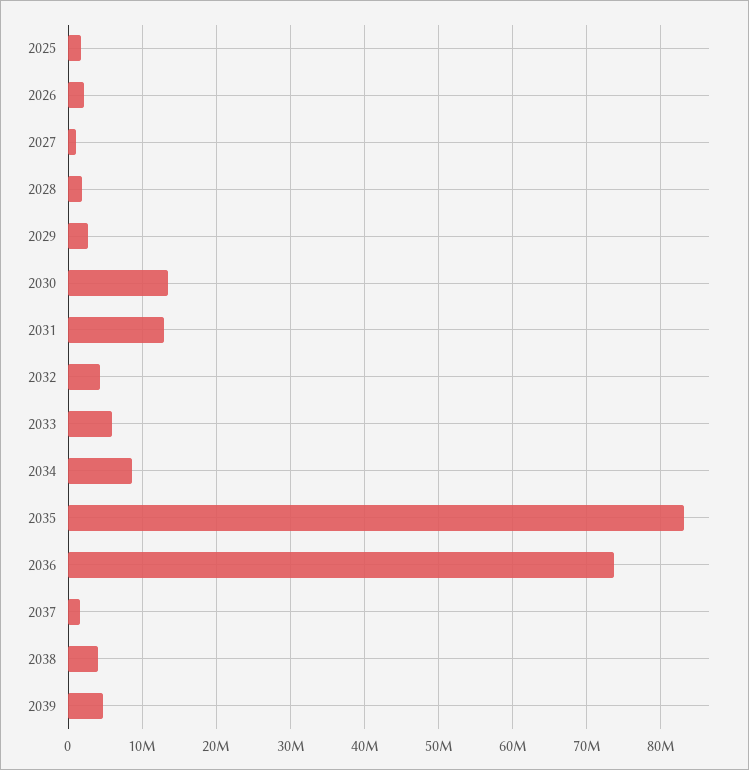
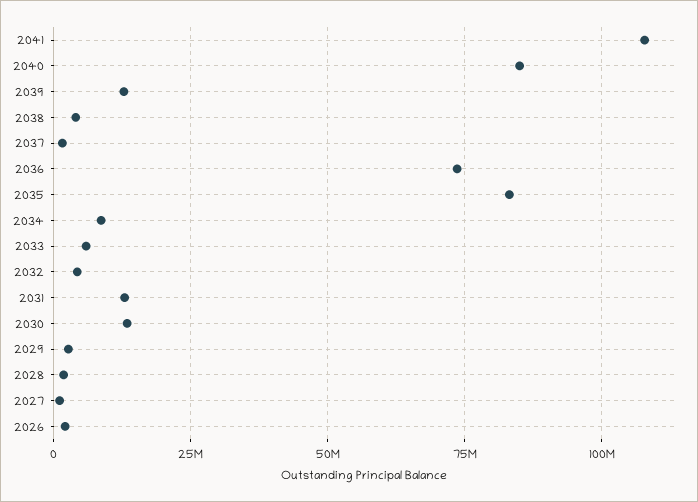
2025: 2000000 -> none
2039: 5000000 -> 12500000
2041: none -> 107500000
2040: none -> 85000000

